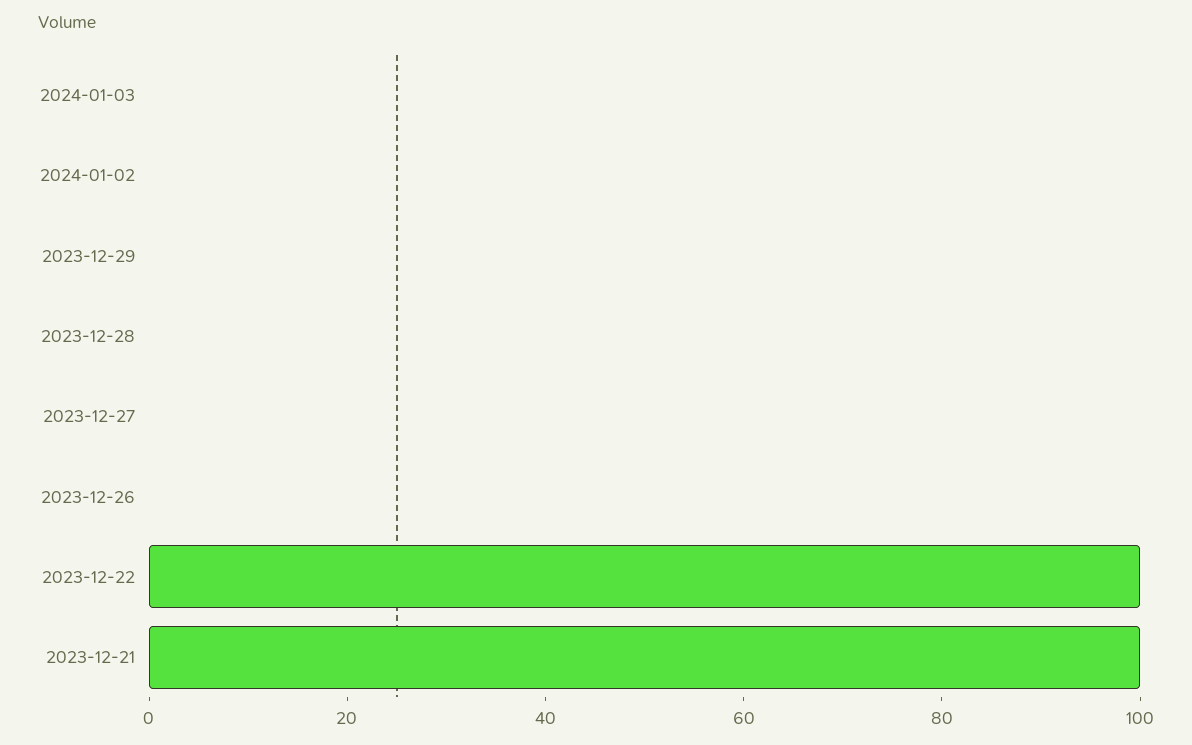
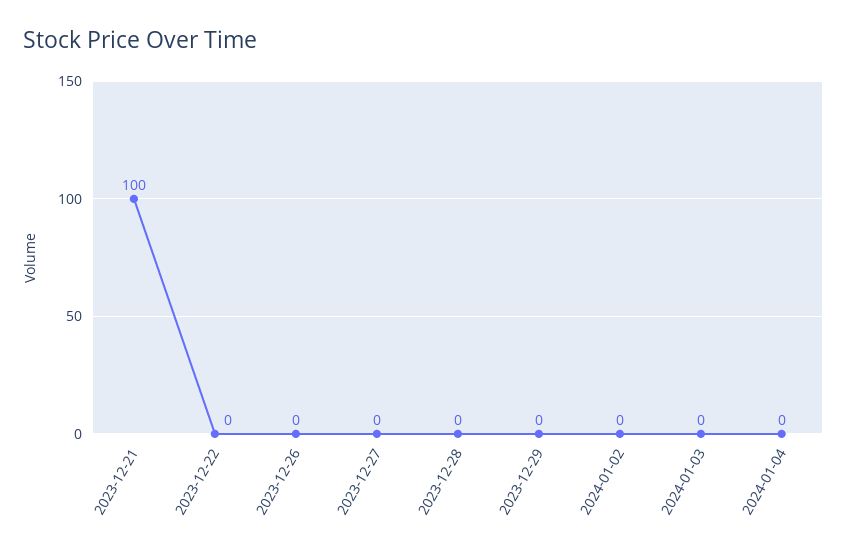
2023-12-22: 100 -> 0
2024-01-04: none -> 0

